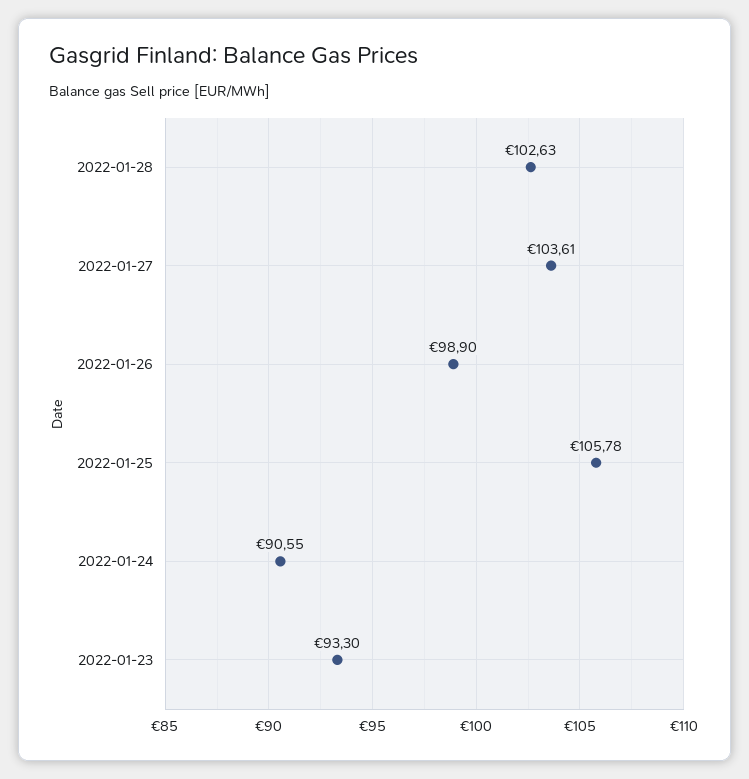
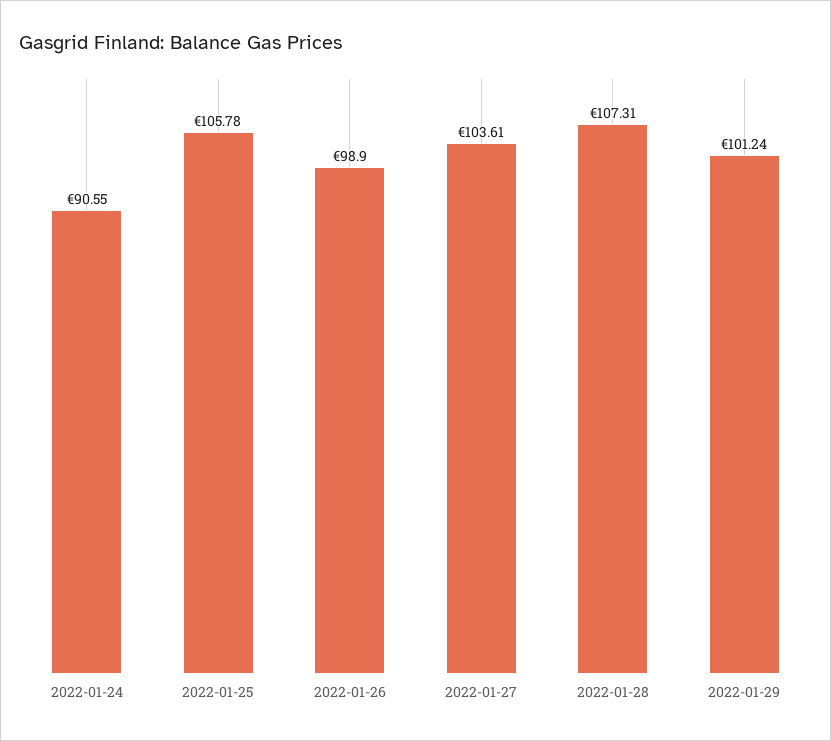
2022-01-28: 102.63 -> 107.31
2022-01-23: 93.3 -> none
2022-01-29: none -> 101.24

